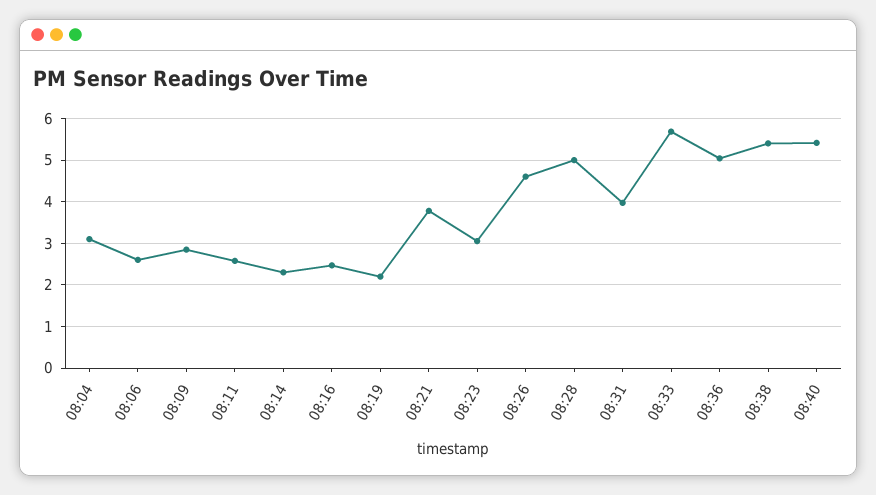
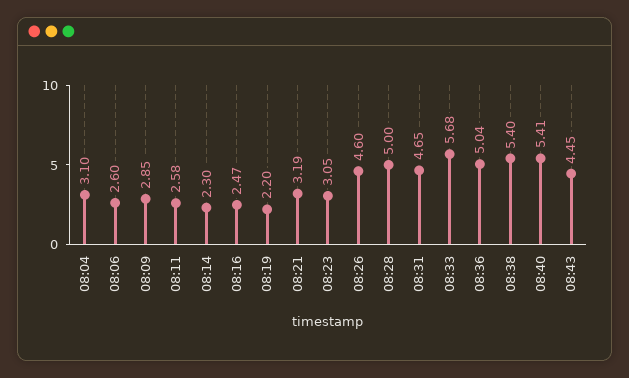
08:21: 3.8 -> 3.19
08:31: 4 -> 4.65
08:43: none -> 4.45

